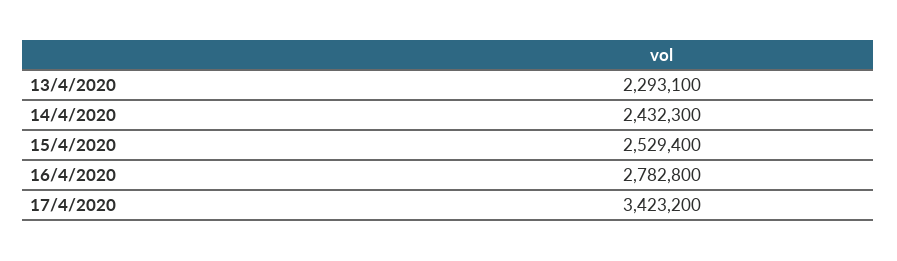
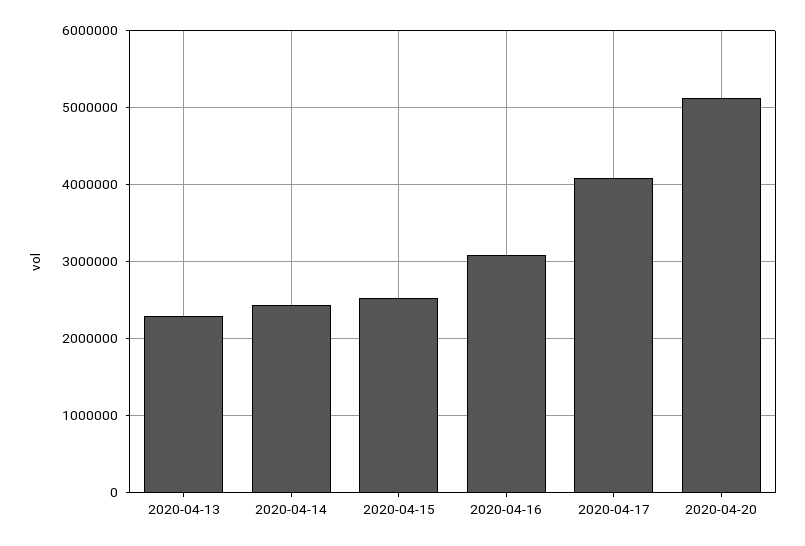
16/4/2020: 2782800 -> 3100000
17/4/2020: 3423200 -> 4100000
2020-04-20: none -> 5100000

